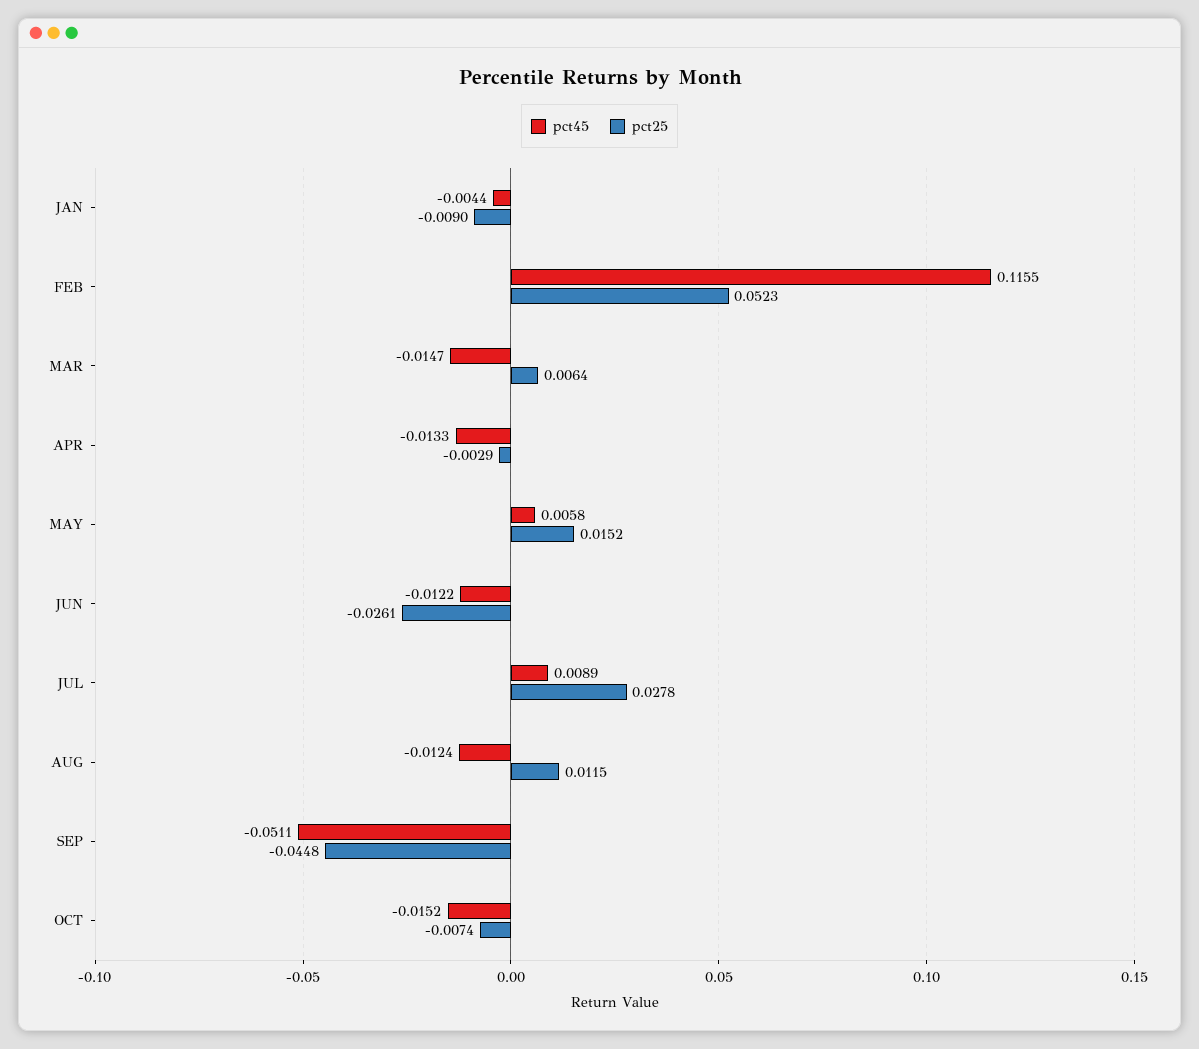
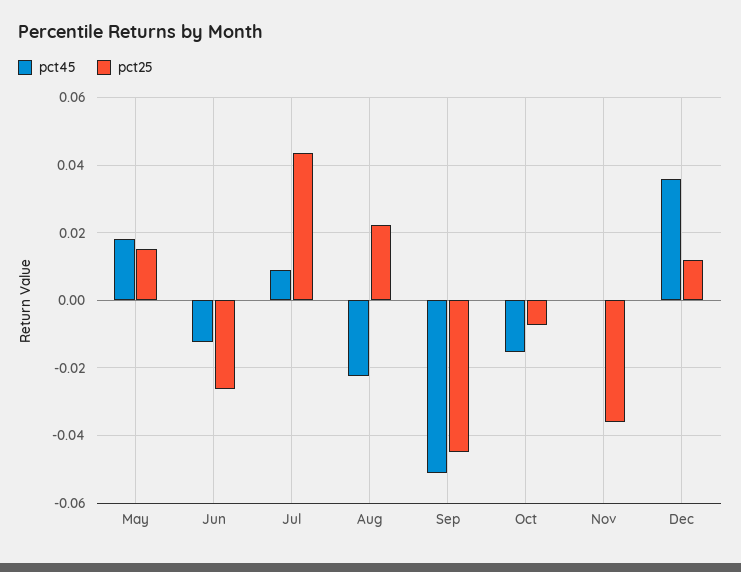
pct45, JAN: -0.0044 -> none
pct25, JAN: -0.009 -> none
pct45, FEB: 0.1155 -> none
pct25, FEB: 0.0523 -> none
pct45, MAR: -0.0147 -> none
pct25, MAR: 0.0064 -> none
pct45, APR: -0.0133 -> none
pct25, APR: -0.0029 -> none
pct45, MAY: 0.0058 -> 0.018
pct25, JUL: 0.0278 -> 0.044
pct45, AUG: -0.0124 -> -0.022
pct25, AUG: 0.0115 -> 0.022
pct45, Nov: none -> 0
pct25, Nov: none -> -0.036
pct45, Dec: none -> 0.036
pct25, Dec: none -> 0.012

